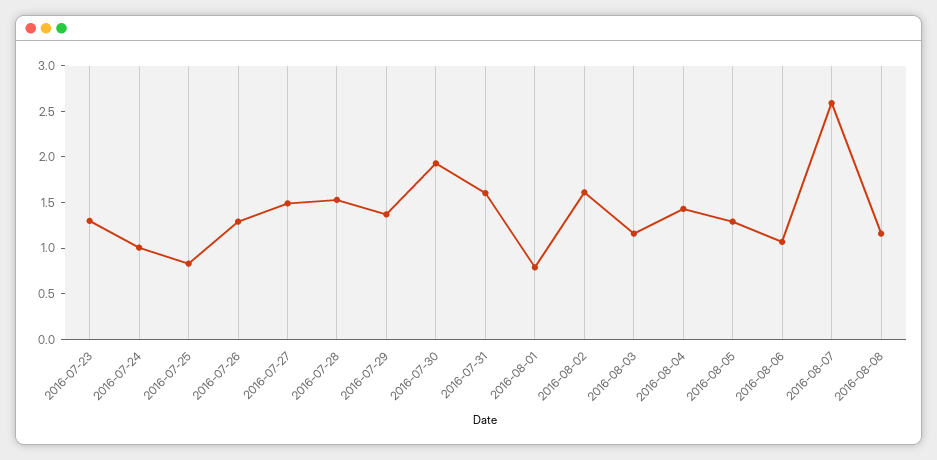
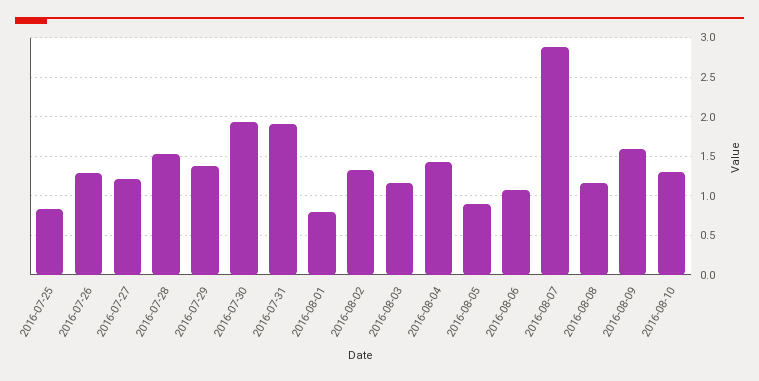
2016-07-23: 1.3 -> none
2016-07-24: 1 -> none
2016-07-27: 1.5 -> 1.2
2016-07-31: 1.6 -> 1.9
2016-08-02: 1.6 -> 1.3
2016-08-05: 1.3 -> 0.9
2016-08-07: 2.6 -> 2.9
2016-08-09: none -> 1.6
2016-08-10: none -> 1.3

